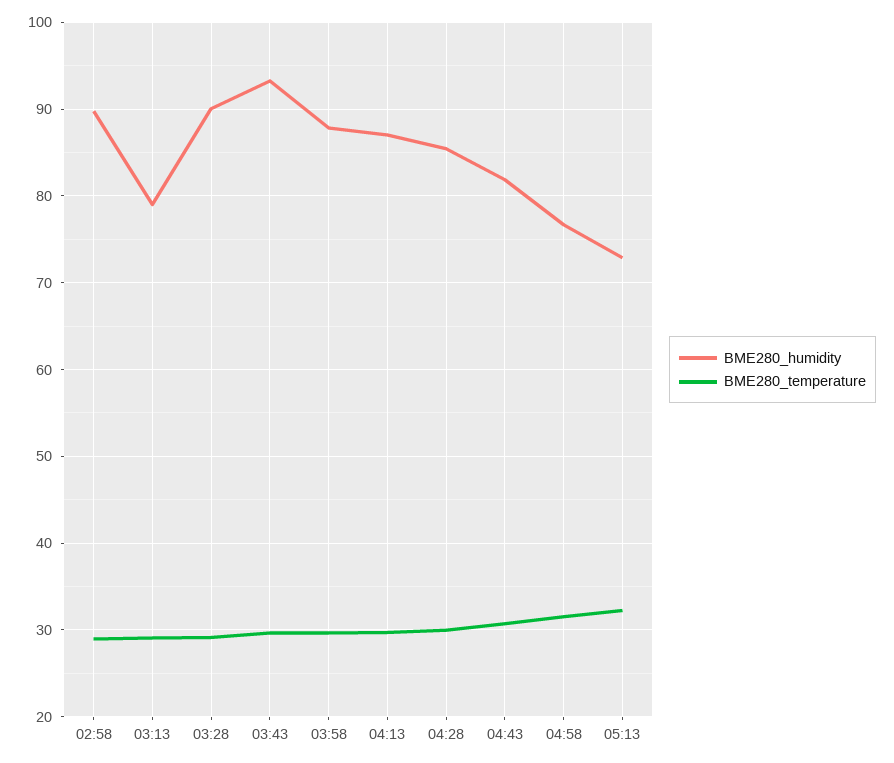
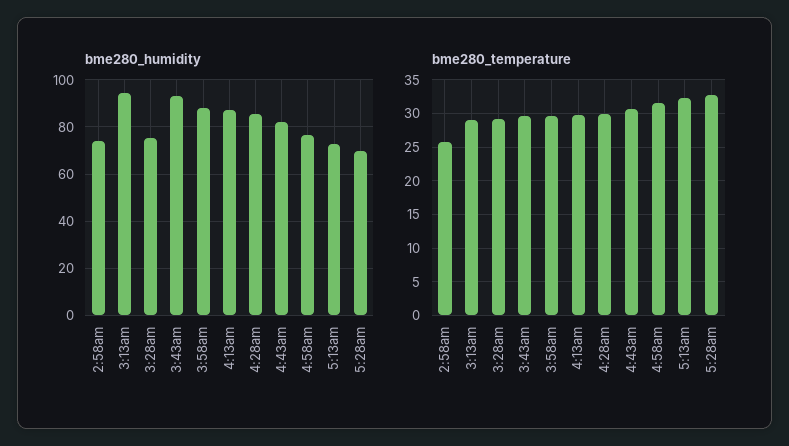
BME280_humidity, 02:58: 90 -> 75
BME280_temperature, 02:58: 29 -> 26
BME280_humidity, 03:13: 79 -> 95
BME280_humidity, 03:28: 90 -> 75
BME280_humidity, 5:28am: none -> 70
BME280_temperature, 5:28am: none -> 33

